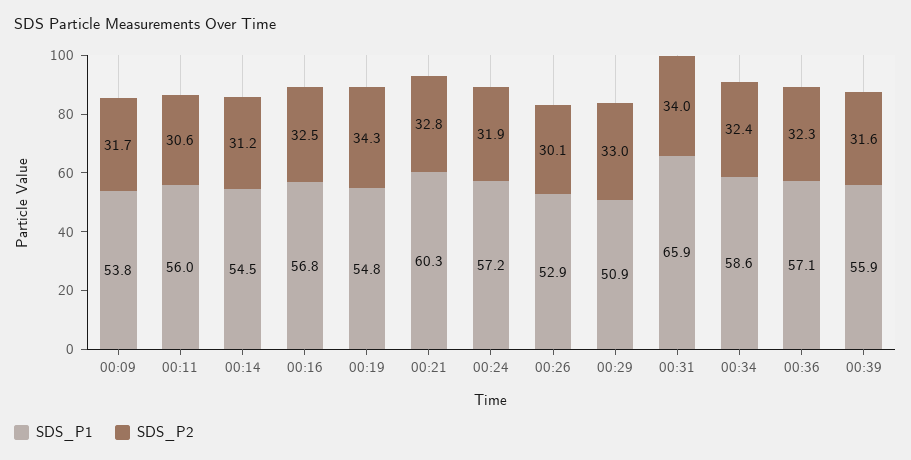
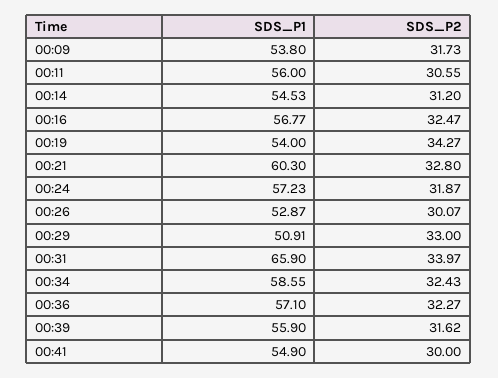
SDS_P1, 00:19: 54.8 -> 54
SDS_P1, 00:41: none -> 54.9
SDS_P2, 00:41: none -> 30

